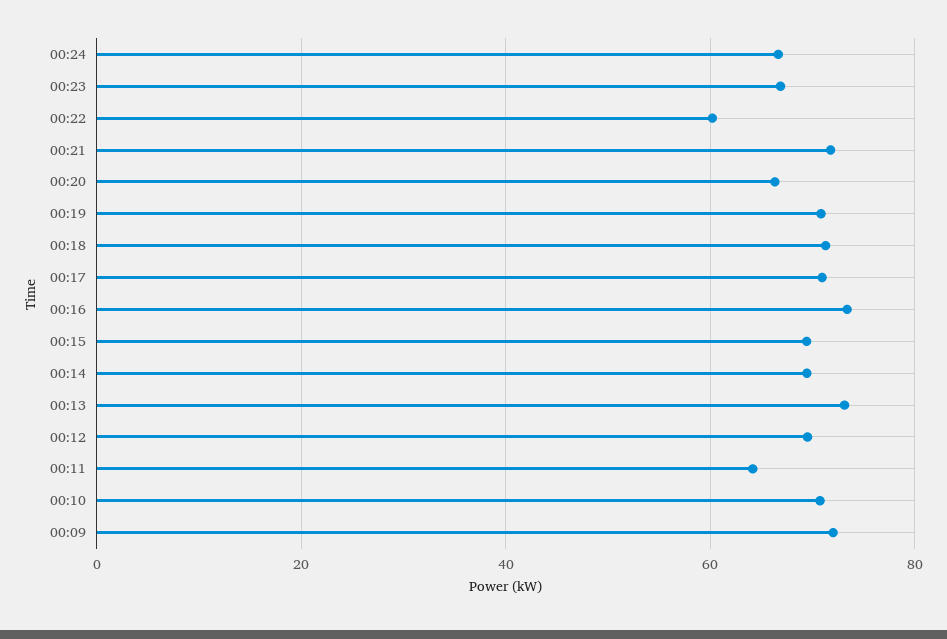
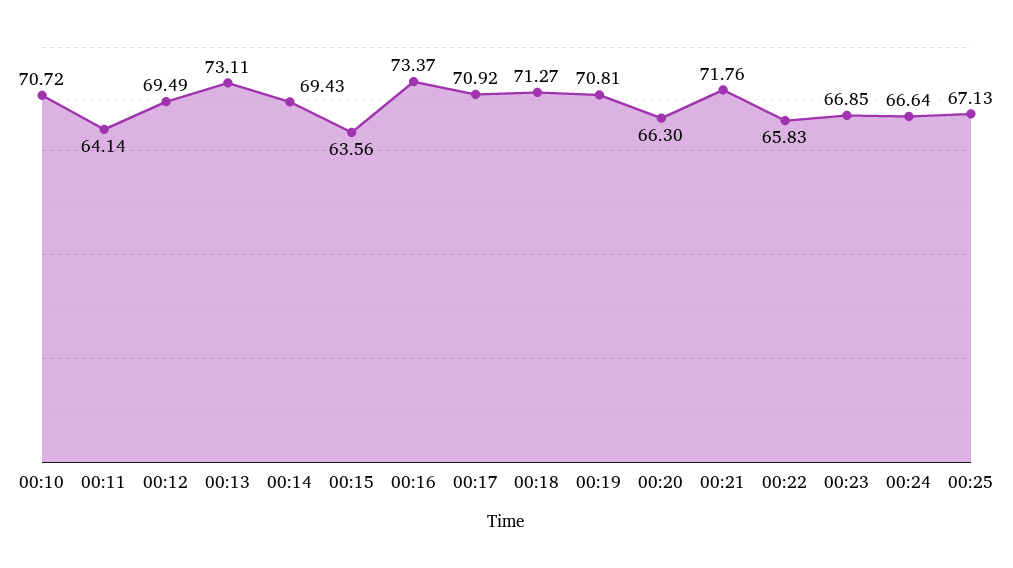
00:22: 60 -> 65.83
00:15: 70 -> 63.56
00:09: 72 -> none
00:25: none -> 67.13

